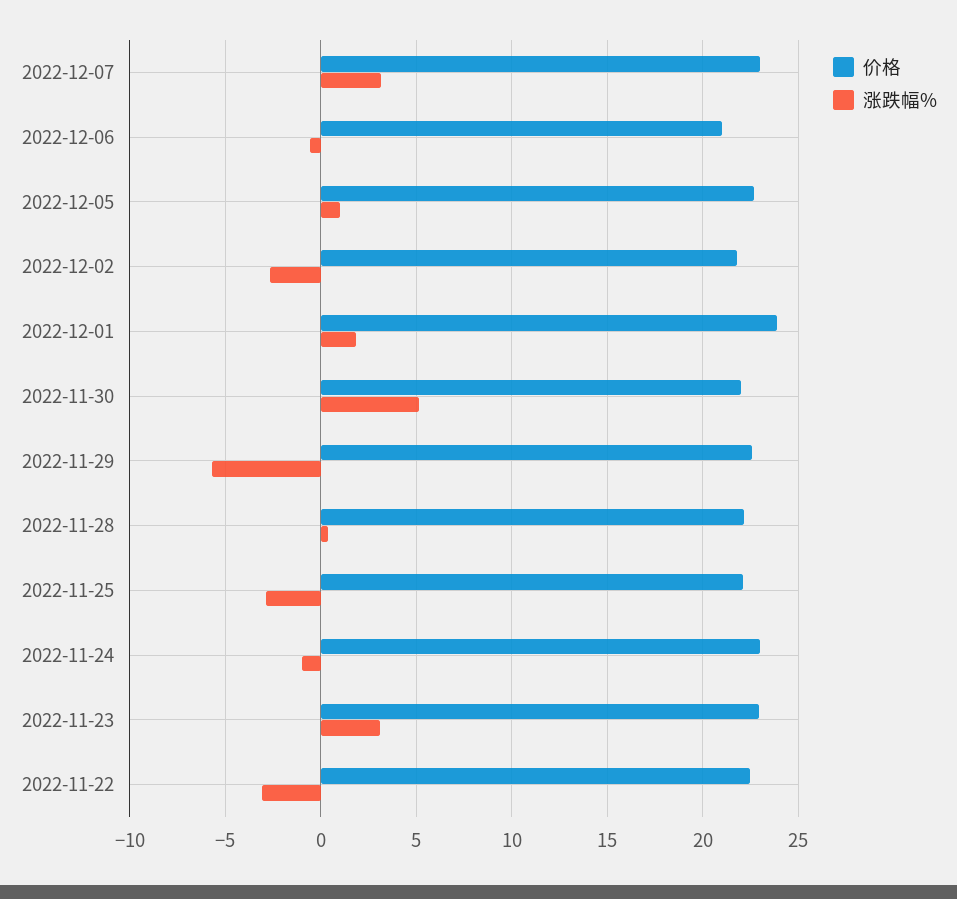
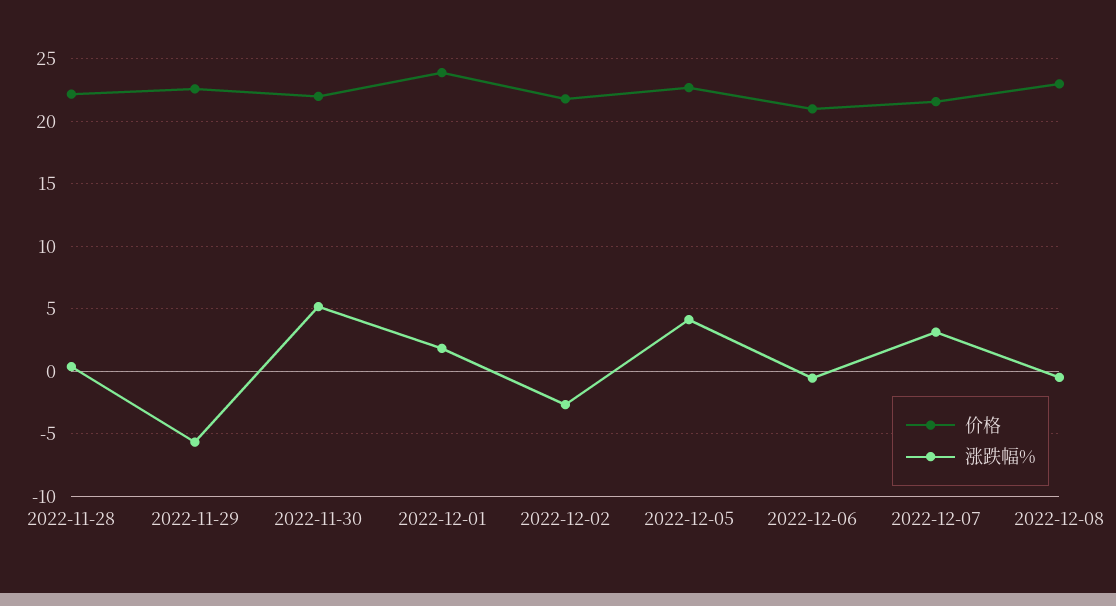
价格, 2022-12-07: 23 -> 21.5
涨跌幅%, 2022-12-05: 1 -> 4
价格, 2022-11-25: 22 -> none
涨跌幅%, 2022-11-25: -3 -> none
价格, 2022-11-24: 23 -> none
涨跌幅%, 2022-11-24: -1 -> none
价格, 2022-11-23: 23 -> none
涨跌幅%, 2022-11-23: 3 -> none
价格, 2022-11-22: 22.5 -> none
涨跌幅%, 2022-11-22: -3 -> none
价格, 2022-12-08: none -> 23
涨跌幅%, 2022-12-08: none -> -0.5

